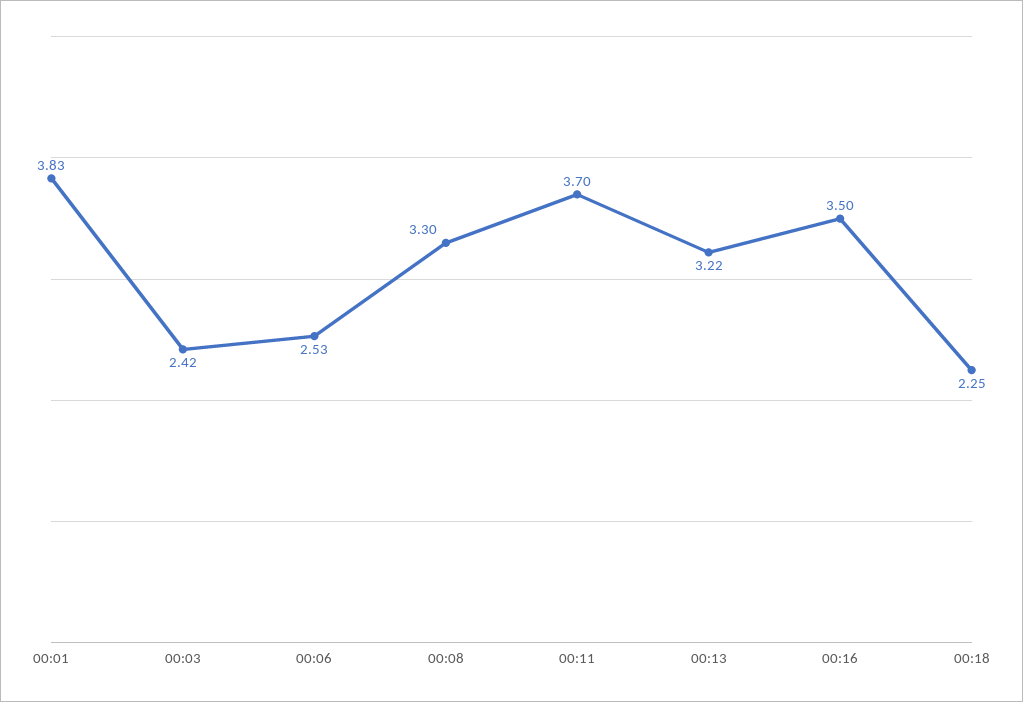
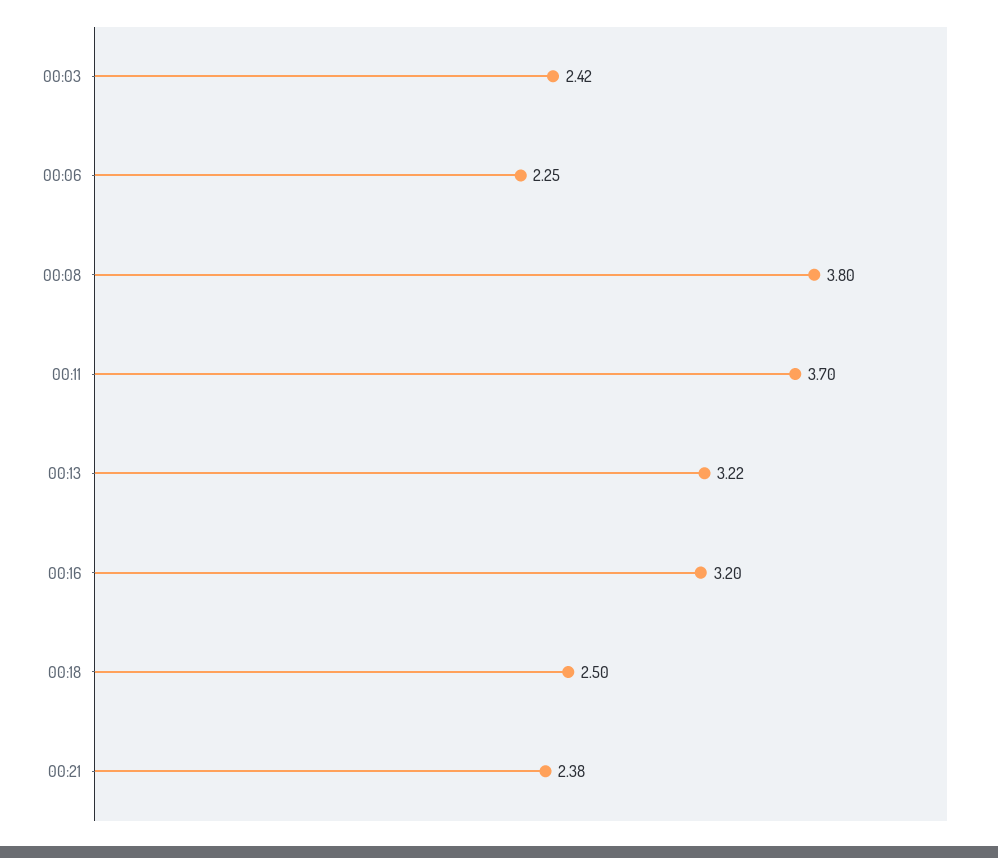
00:01: 3.83 -> none
00:06: 2.53 -> 2.25
00:08: 3.3 -> 3.8
00:16: 3.5 -> 3.2
00:18: 2.25 -> 2.5
00:21: none -> 2.38

